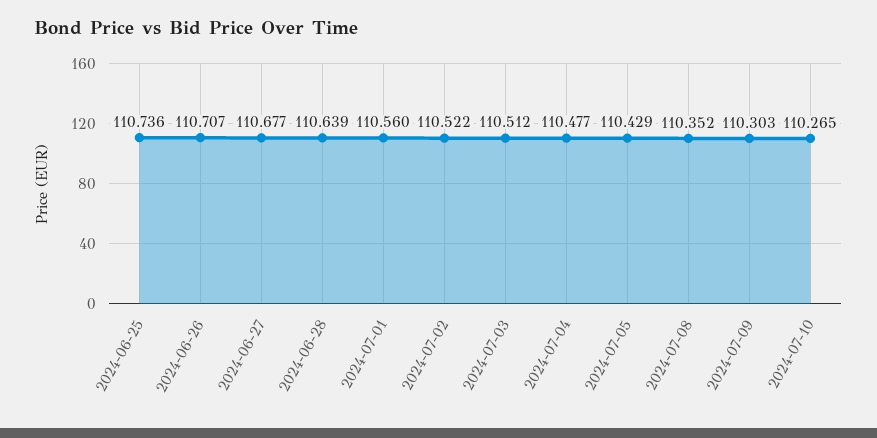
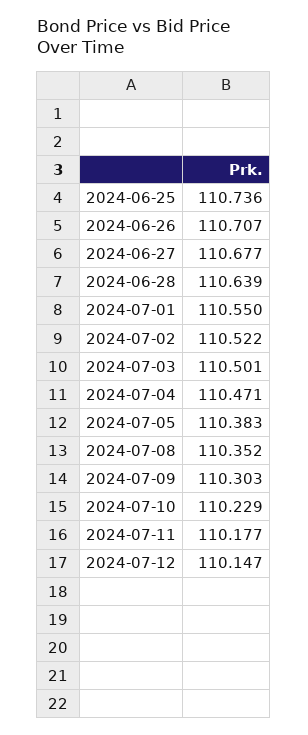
2024-07-01: 110.56 -> 110.55
2024-07-03: 110.512 -> 110.501
2024-07-04: 110.477 -> 110.471
2024-07-05: 110.429 -> 110.383
2024-07-10: 110.265 -> 110.229
2024-07-11: none -> 110.177
2024-07-12: none -> 110.147

